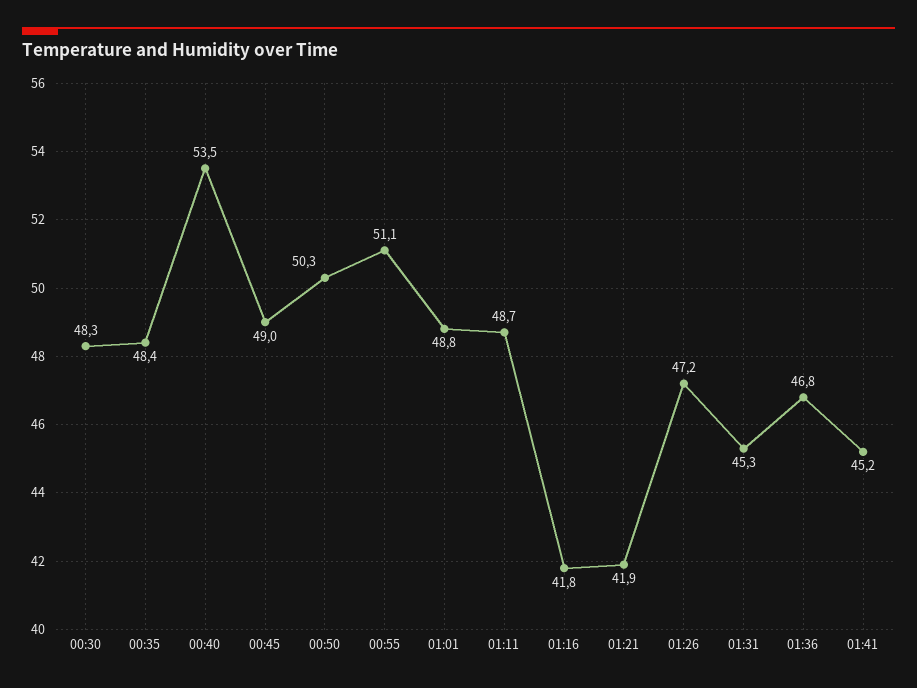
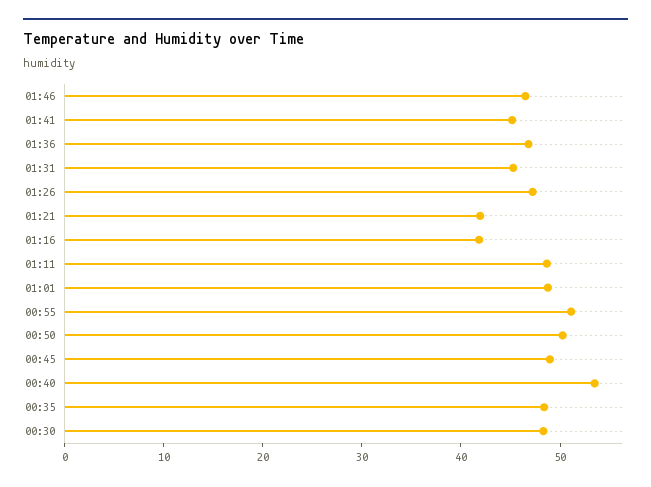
01:46: none -> 46

